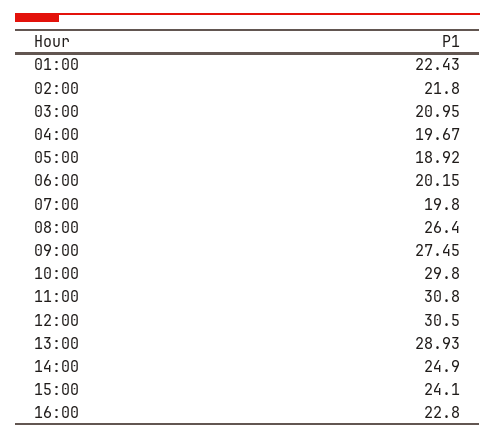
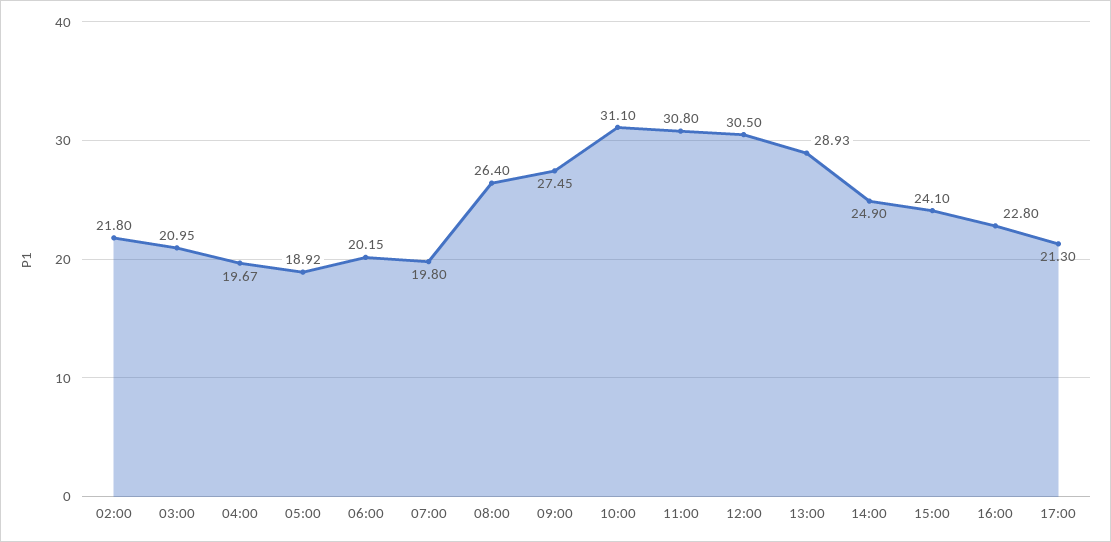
01:00: 22.43 -> none
10:00: 29.8 -> 31.1
17:00: none -> 21.3

